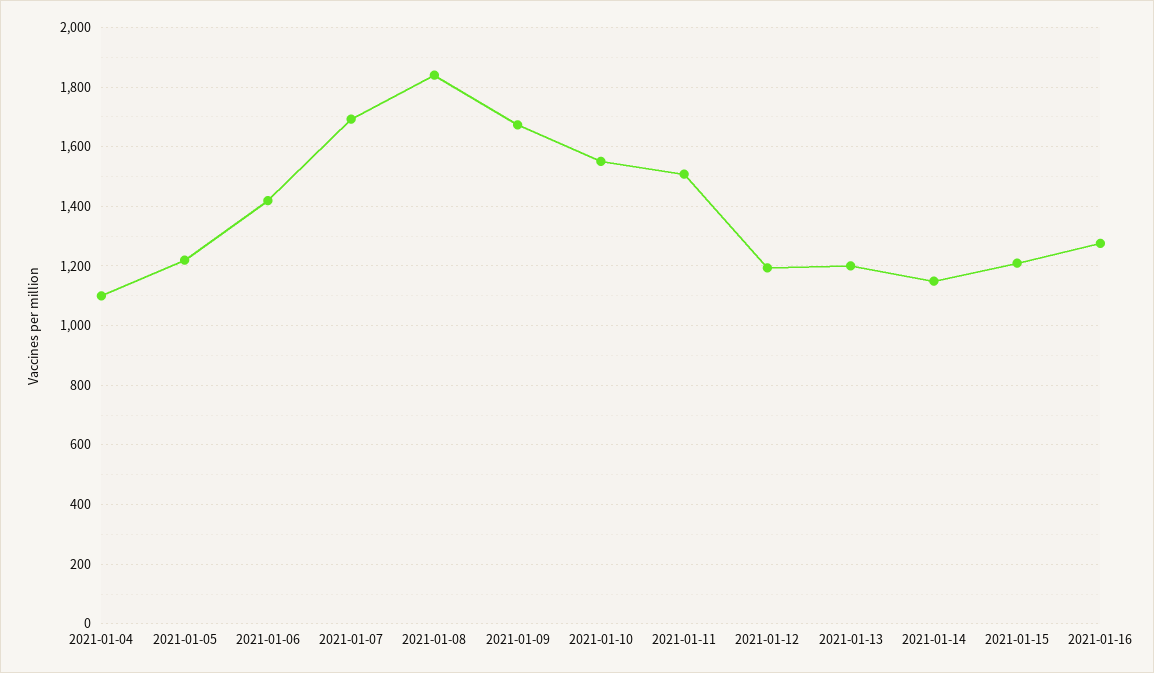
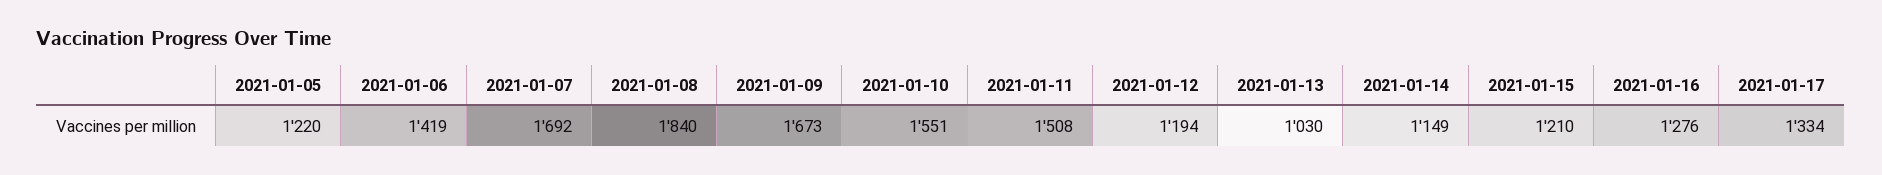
2021-01-04: 1100 -> none
2021-01-13: 1200 -> 1030
2021-01-17: none -> 1334

